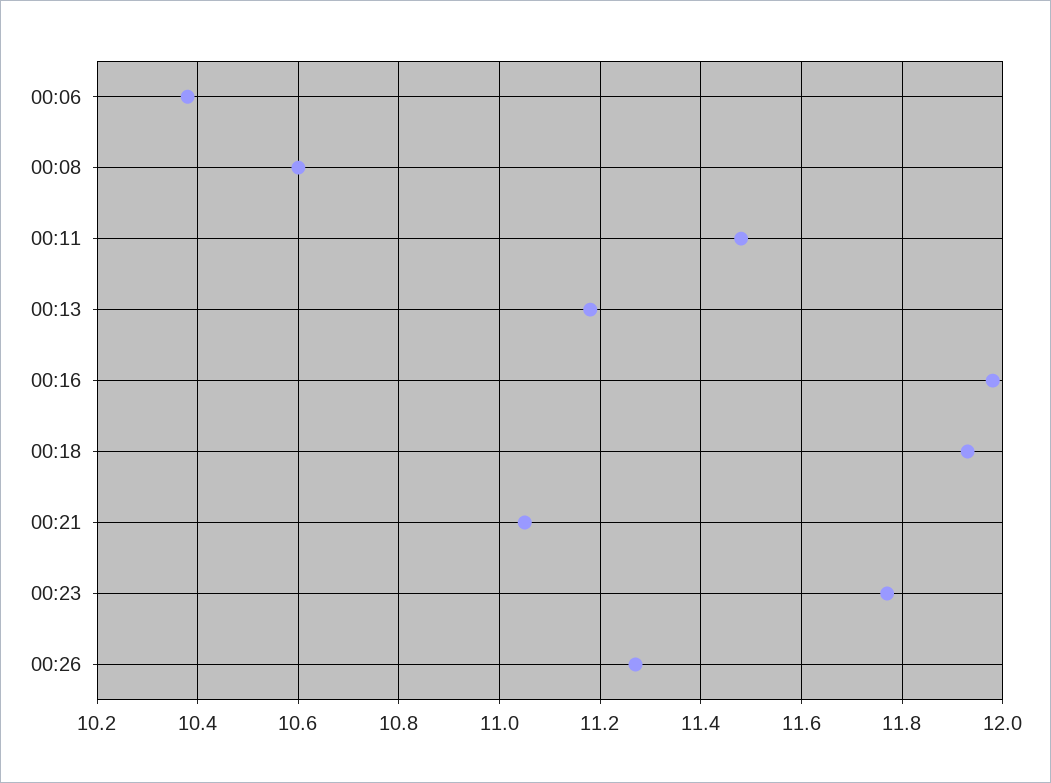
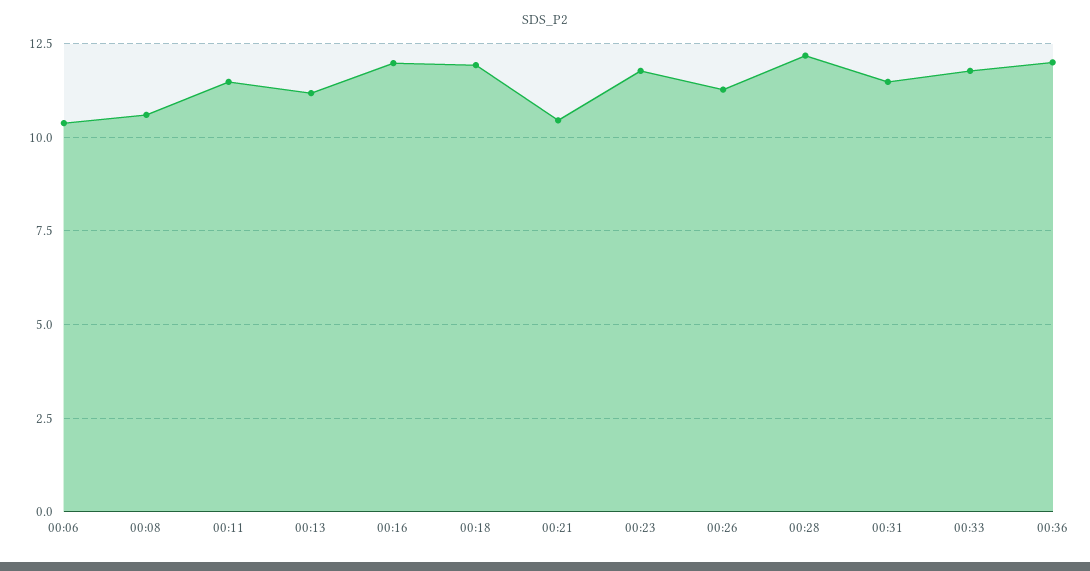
00:21: 11.05 -> 10.5
00:28: none -> 12.25
00:31: none -> 11.5
00:33: none -> 11.75
00:36: none -> 12

